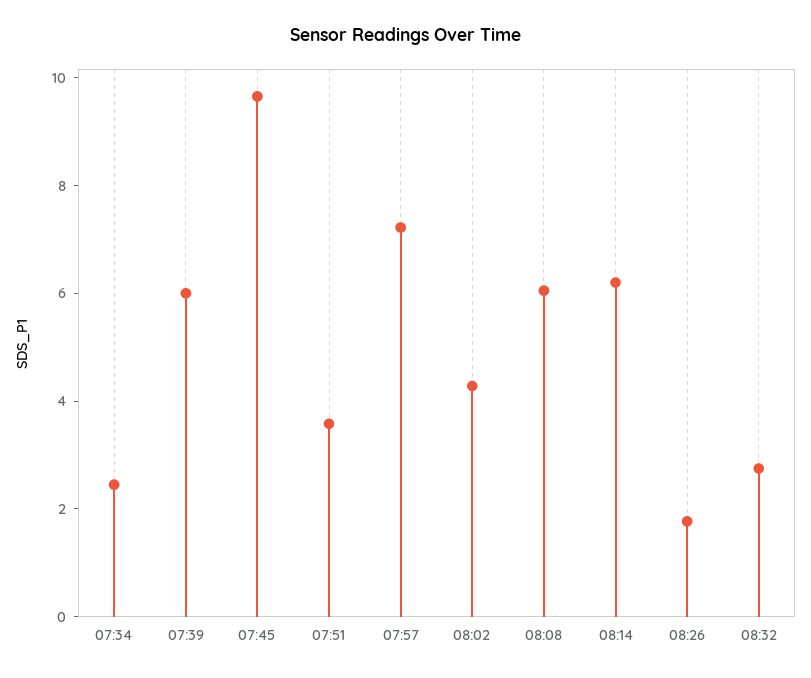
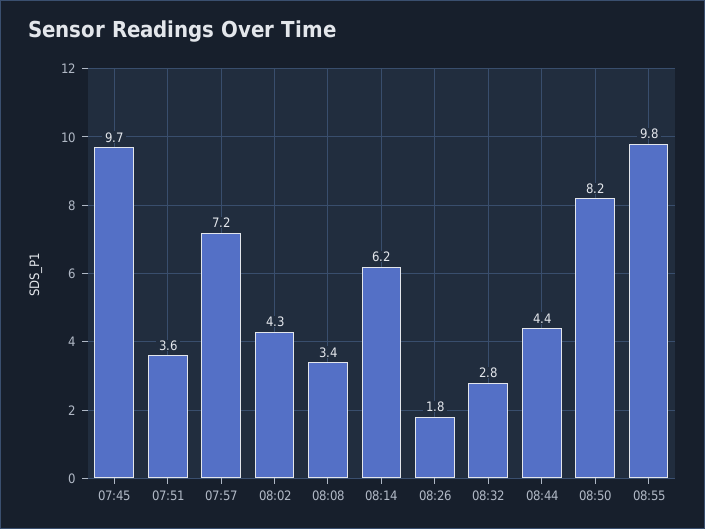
07:34: 2.5 -> none
07:39: 6 -> none
08:08: 6 -> 3.4
08:44: none -> 4.4
08:50: none -> 8.2
08:55: none -> 9.8

